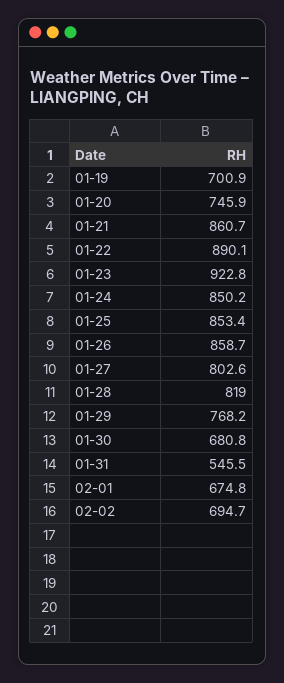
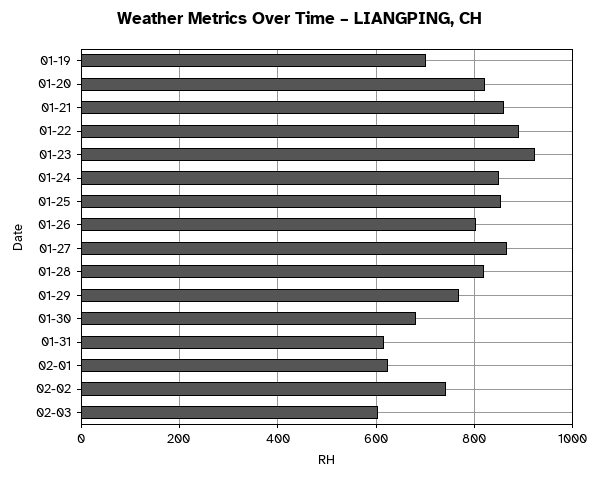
01-20: 745.9 -> 820
01-26: 858.7 -> 800
01-27: 802.6 -> 860
01-31: 545.5 -> 620
02-01: 674.8 -> 620
02-02: 694.7 -> 740
02-03: none -> 600

